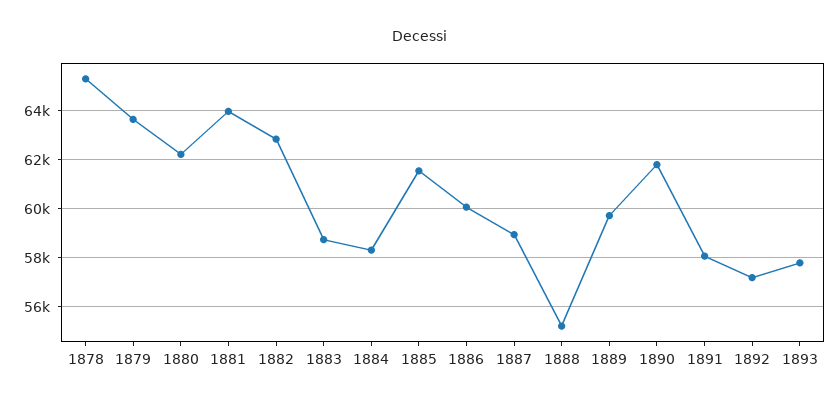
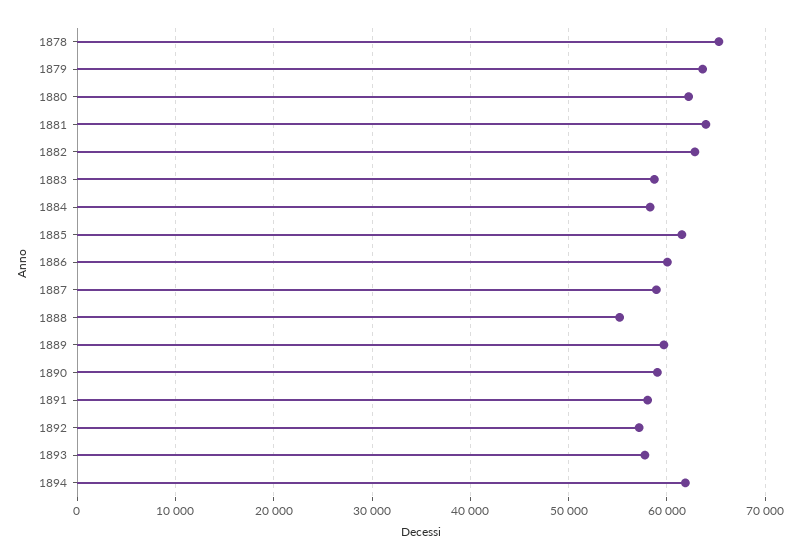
1890: 61750 -> 59000
1894: none -> 62000

